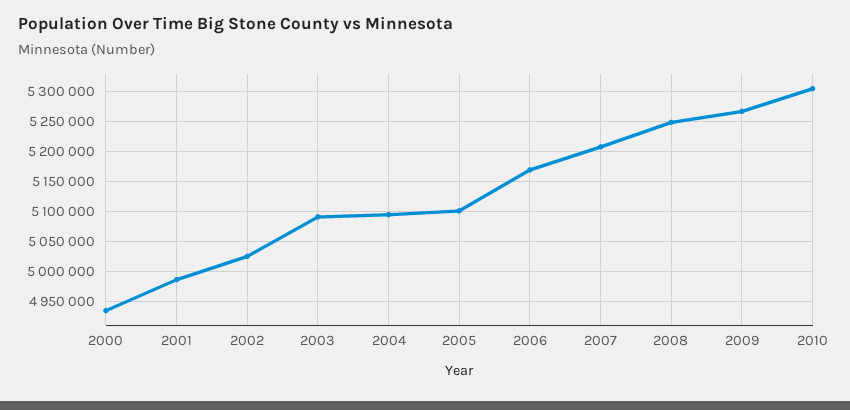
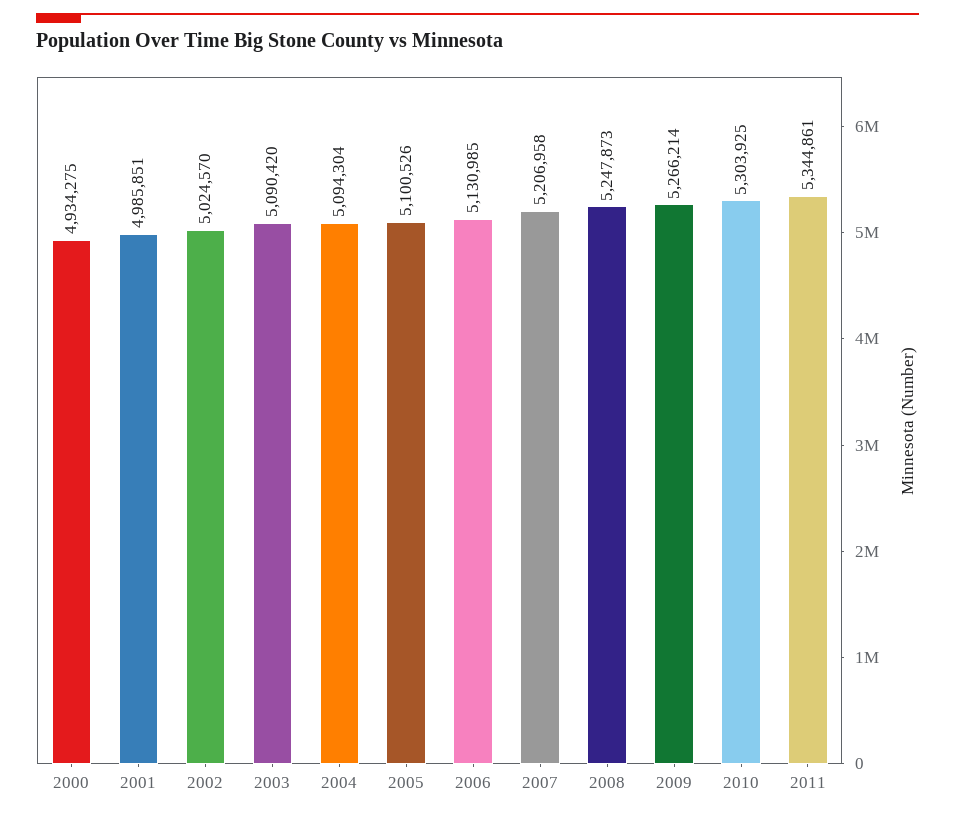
2006: 5170000 -> 5130985
2011: none -> 5344861

